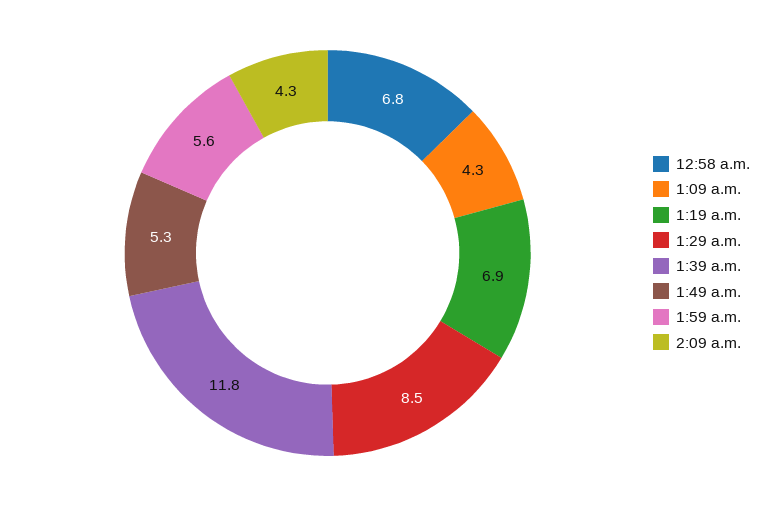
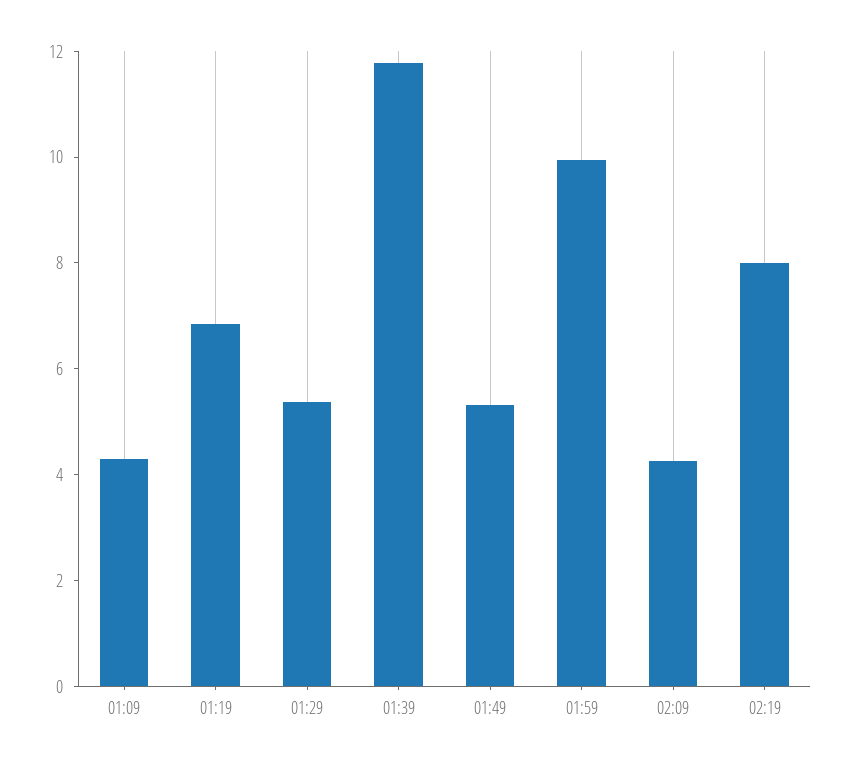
12:58 a.m.: 6.8 -> none
1:29 a.m.: 8.5 -> 5.5
1:59 a.m.: 5.6 -> 10
02:19: none -> 8

